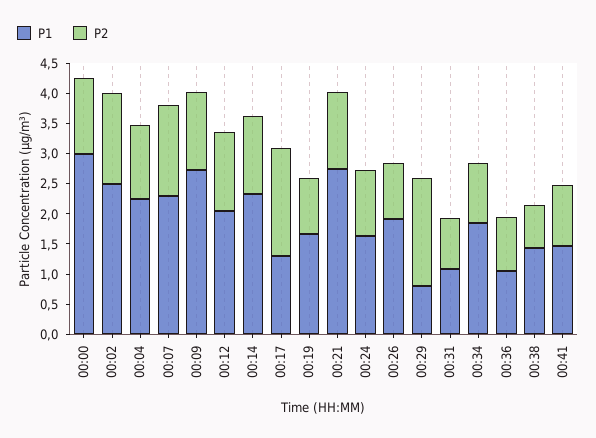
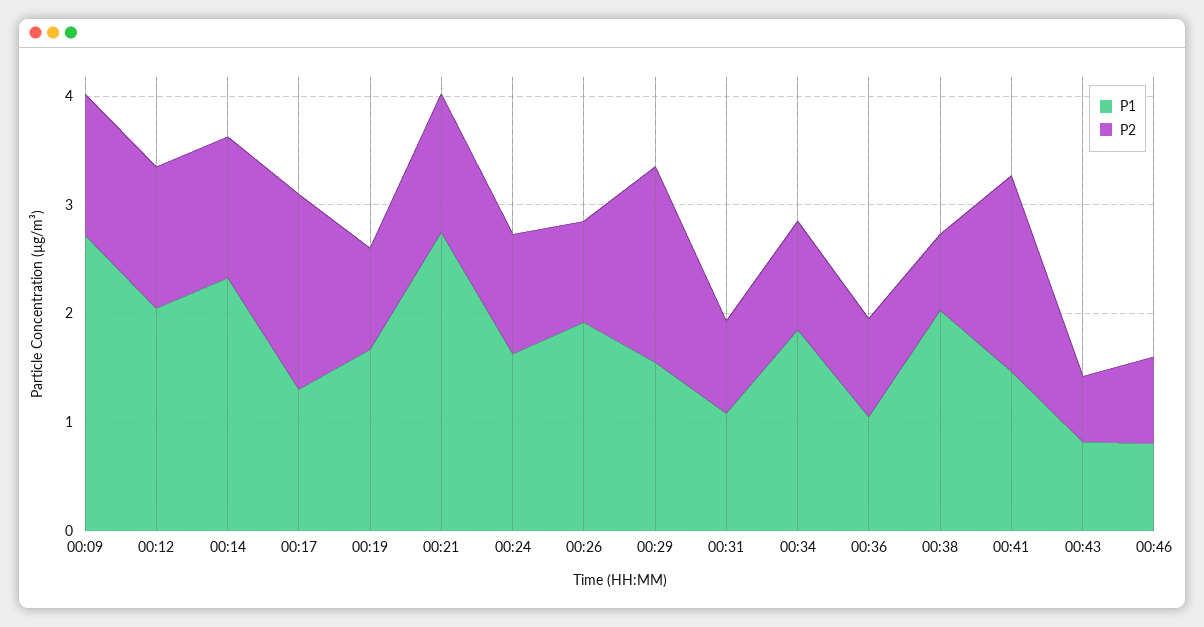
P1, 00:00: 3 -> none
P2, 00:00: 1.25 -> none
P1, 00:02: 2.5 -> none
P2, 00:02: 1.5 -> none
P1, 00:04: 2.25 -> none
P2, 00:04: 1.25 -> none
P1, 00:07: 2.25 -> none
P2, 00:07: 1.5 -> none
P1, 00:29: 0.75 -> 1.6
P1, 00:38: 1.5 -> 2
P2, 00:41: 1 -> 1.8
P1, 00:43: none -> 0.8
P2, 00:43: none -> 0.6
P1, 00:46: none -> 0.8
P2, 00:46: none -> 0.8

